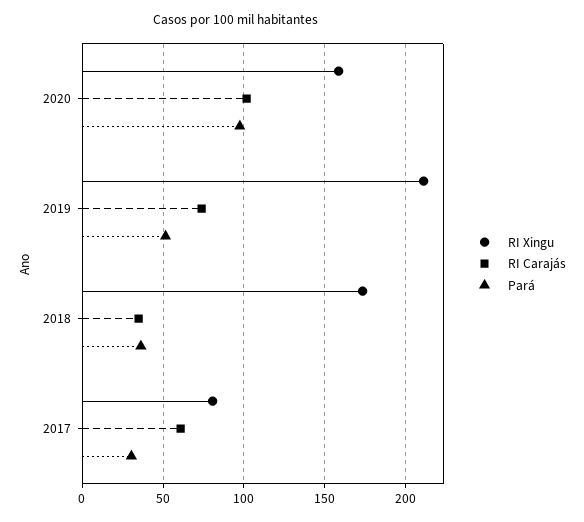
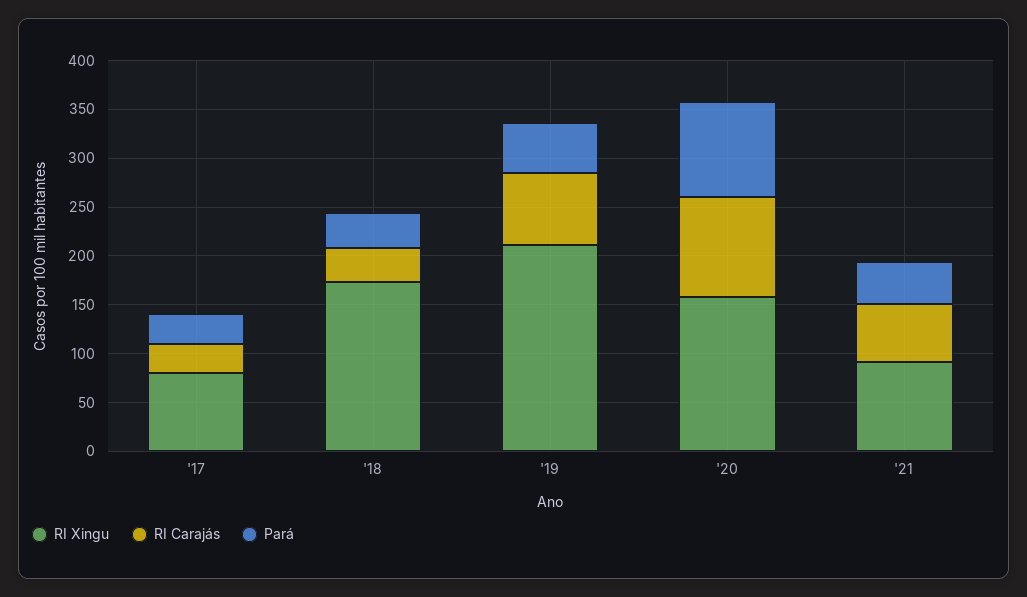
RI Carajás, 2017: 60 -> 30
RI Xingu, '21: none -> 90
RI Carajás, '21: none -> 60
Pará, '21: none -> 40

